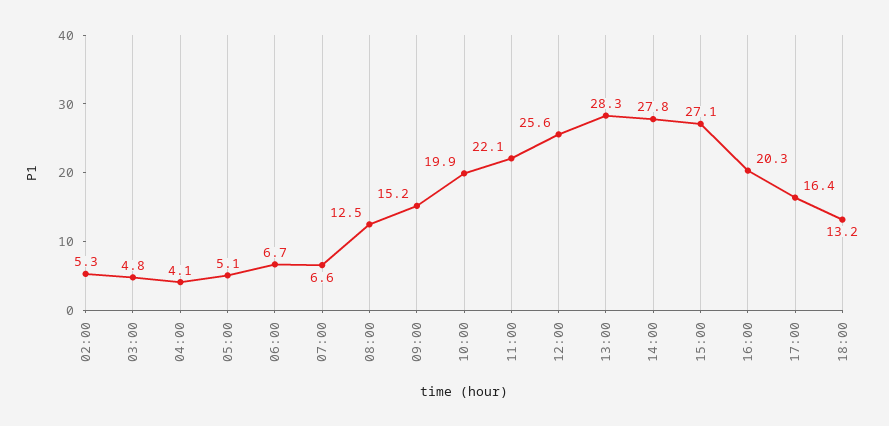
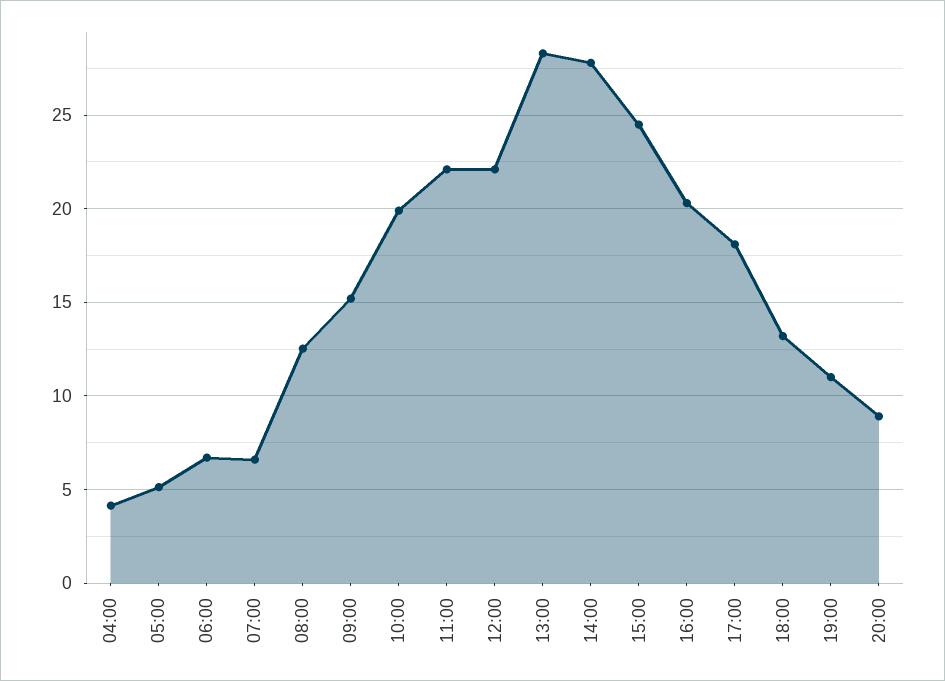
02:00: 5.3 -> none
03:00: 4.8 -> none
12:00: 25.6 -> 22
15:00: 27.1 -> 24.5
17:00: 16.4 -> 18
19:00: none -> 11
20:00: none -> 9

